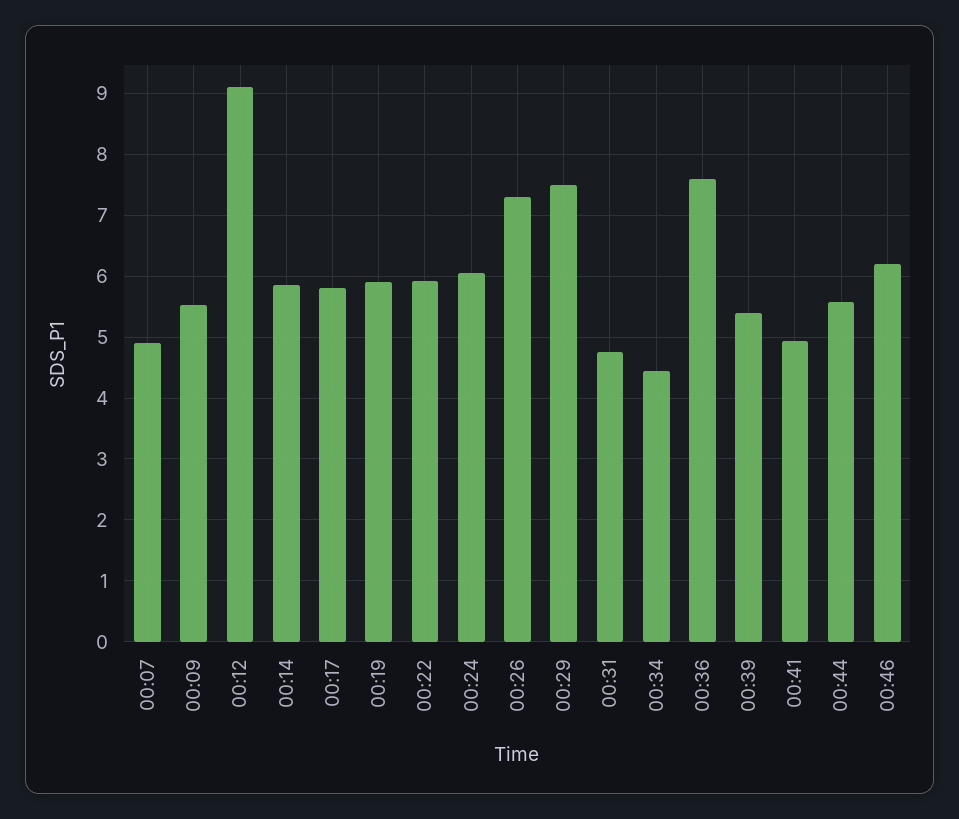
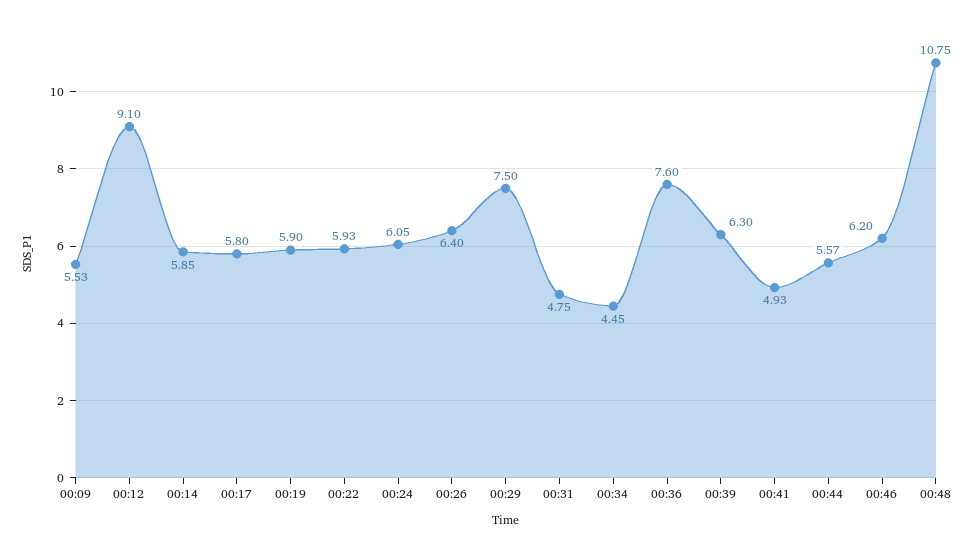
00:07: 4.9 -> none
00:26: 7.3 -> 6.4
00:39: 5.4 -> 6.3
00:48: none -> 10.75

